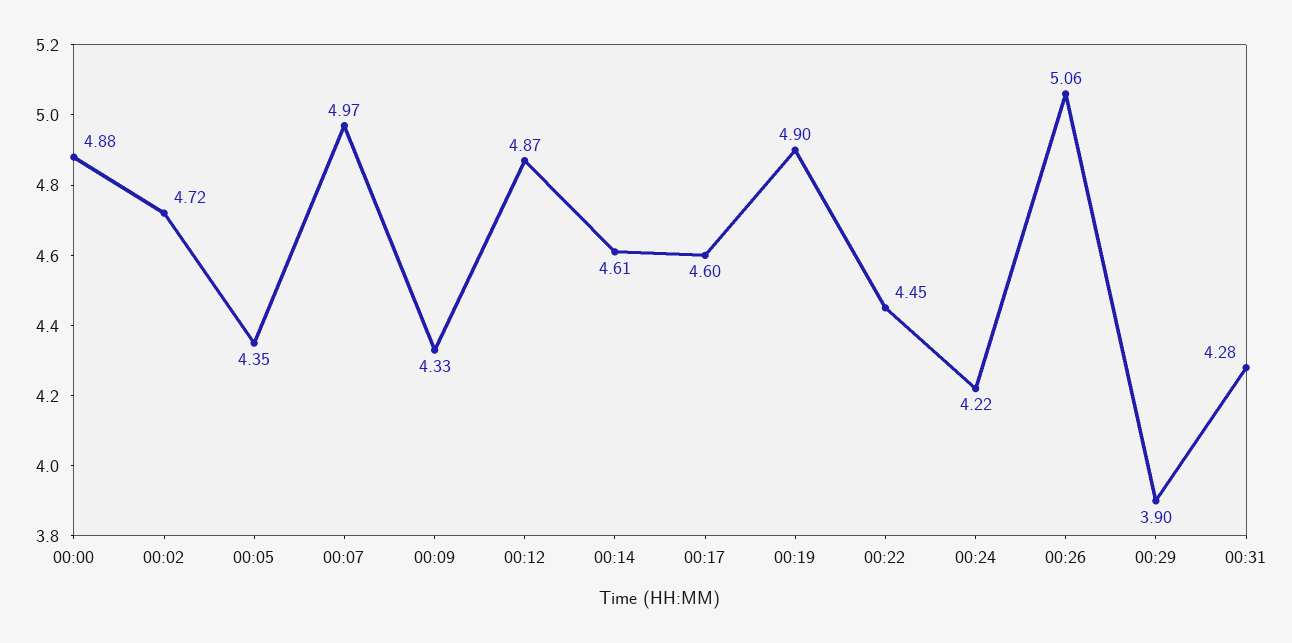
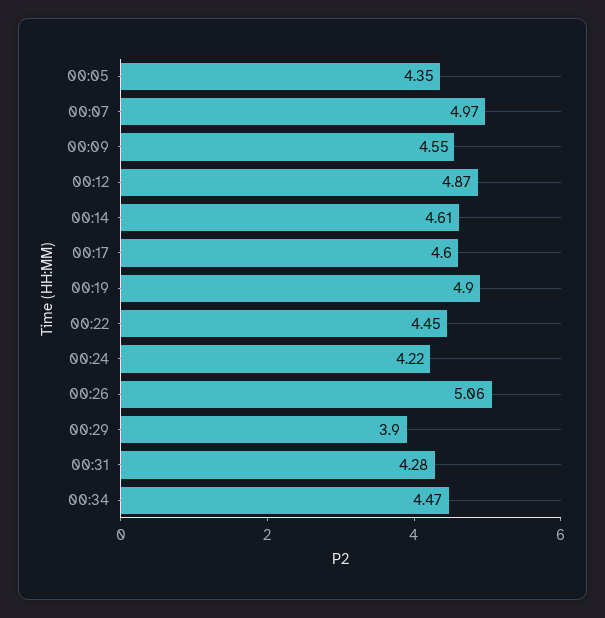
00:00: 4.88 -> none
00:02: 4.72 -> none
00:09: 4.33 -> 4.55
00:34: none -> 4.47

